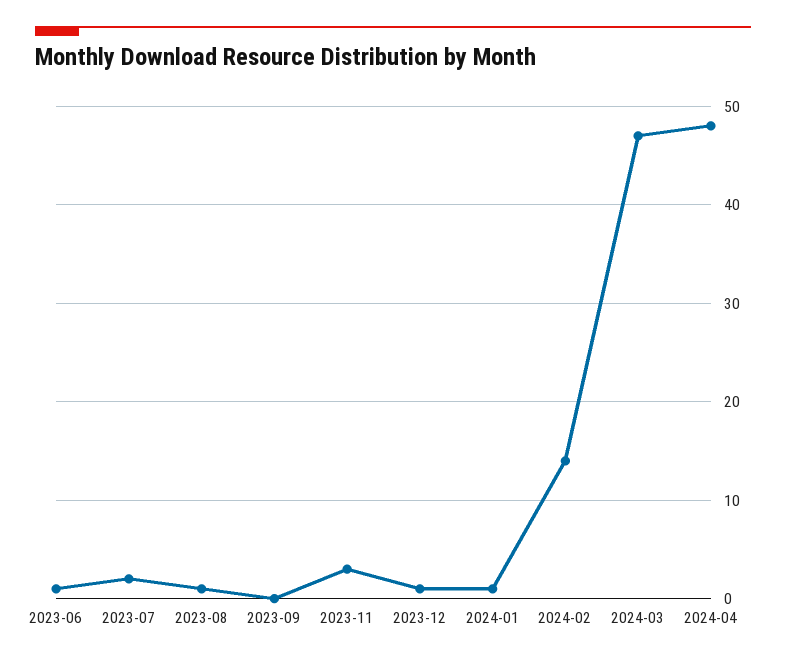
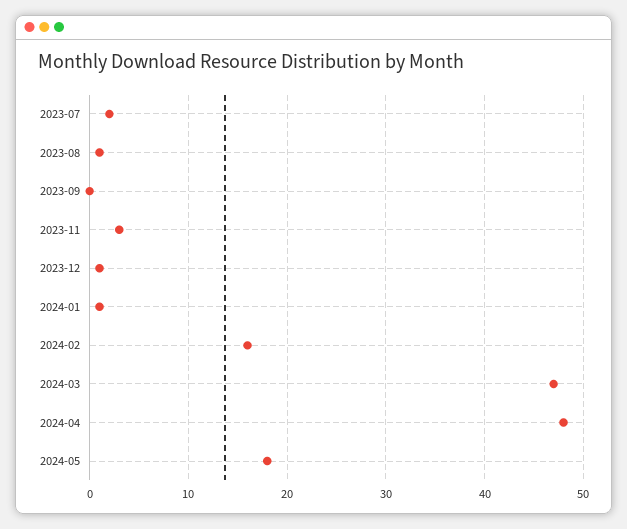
2023-06: 1 -> none
2024-02: 14 -> 16
2024-05: none -> 18

